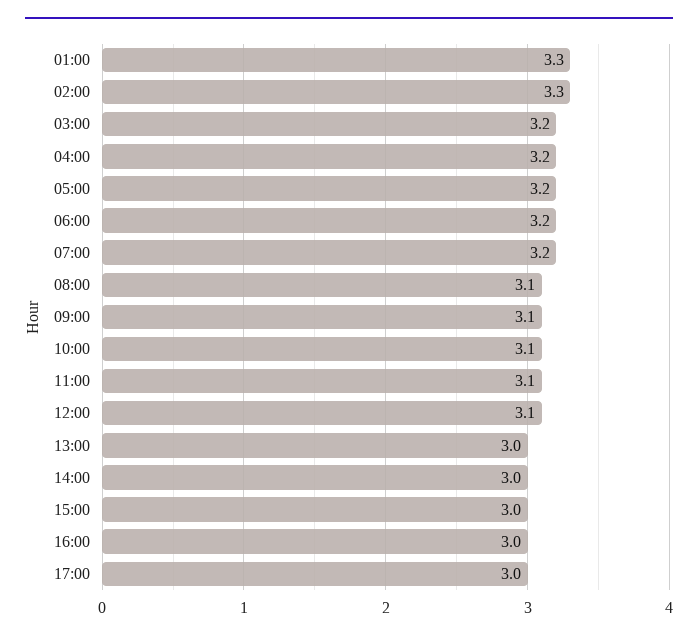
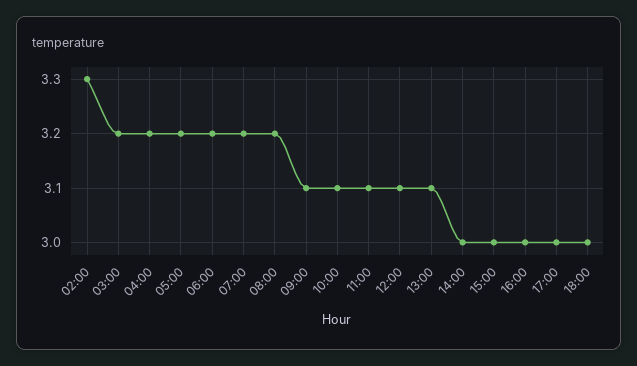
01:00: 3.3 -> none
08:00: 3.1 -> 3.2
13:00: 3 -> 3.1
18:00: none -> 3

